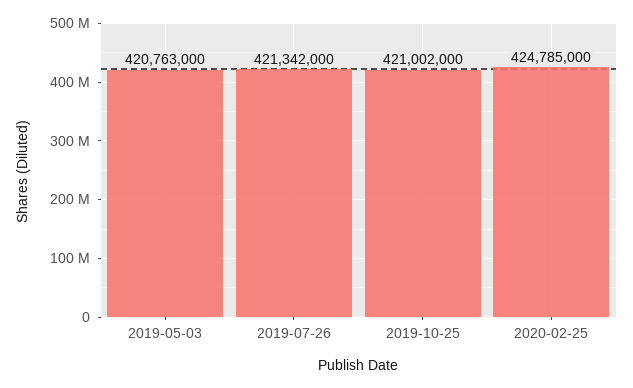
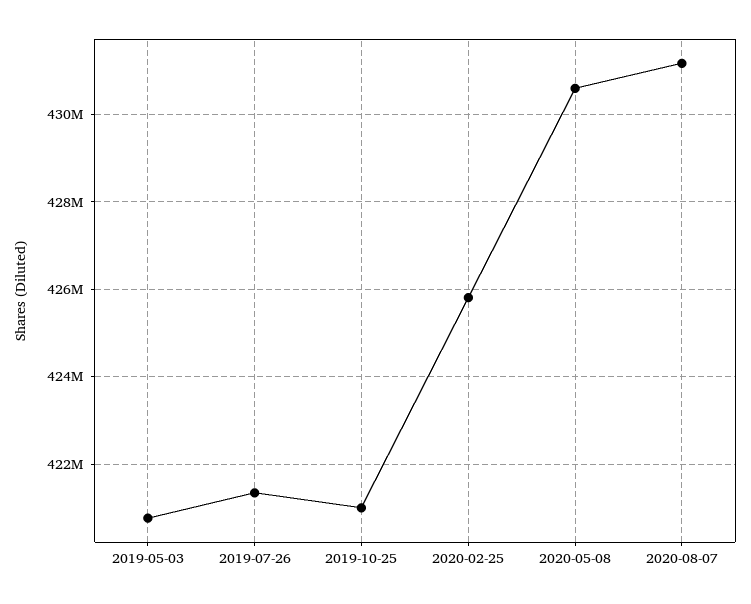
2020-02-25: 424785000 -> 425800000
2020-05-08: none -> 430600000
2020-08-07: none -> 431200000

